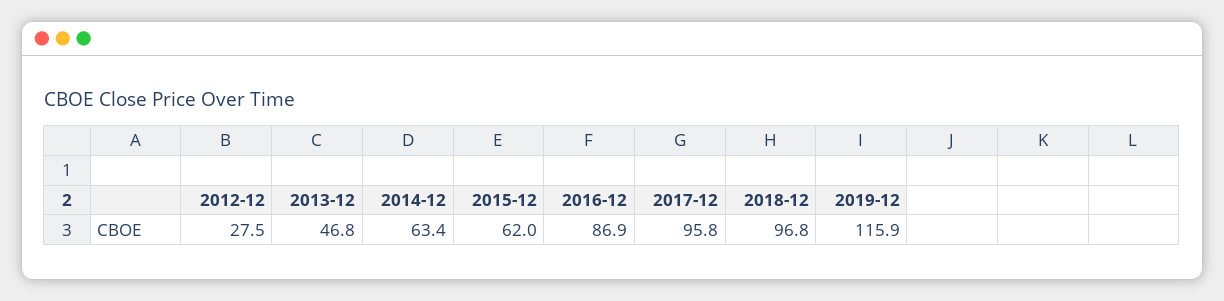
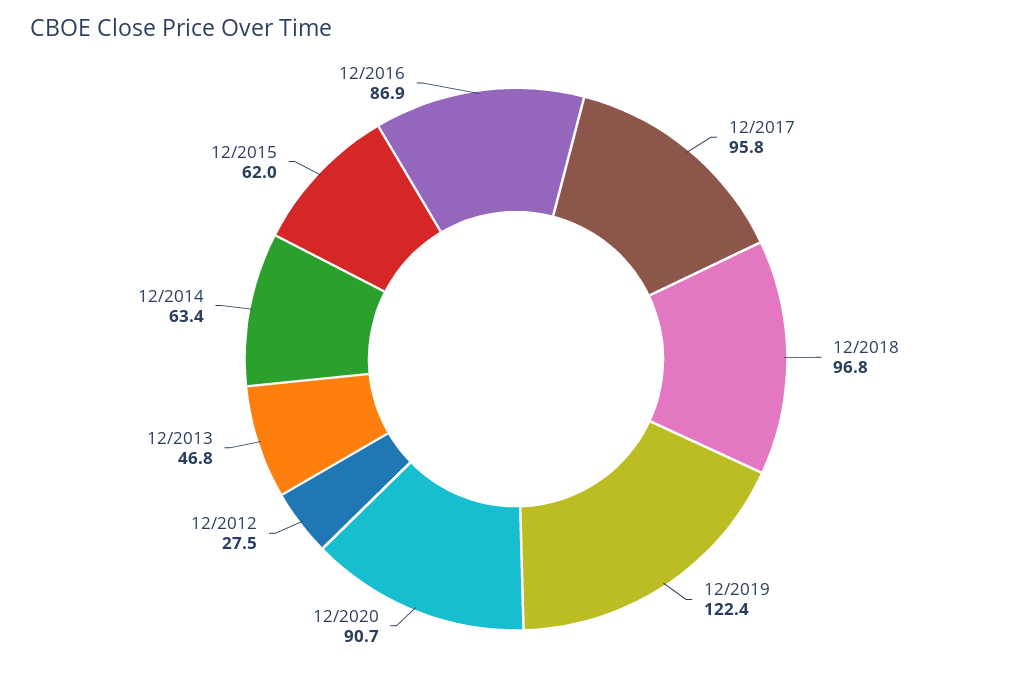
2019-12: 115.9 -> 122.4
12/2020: none -> 90.7

